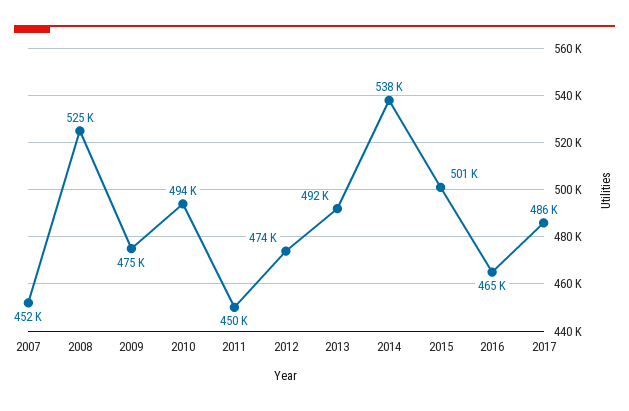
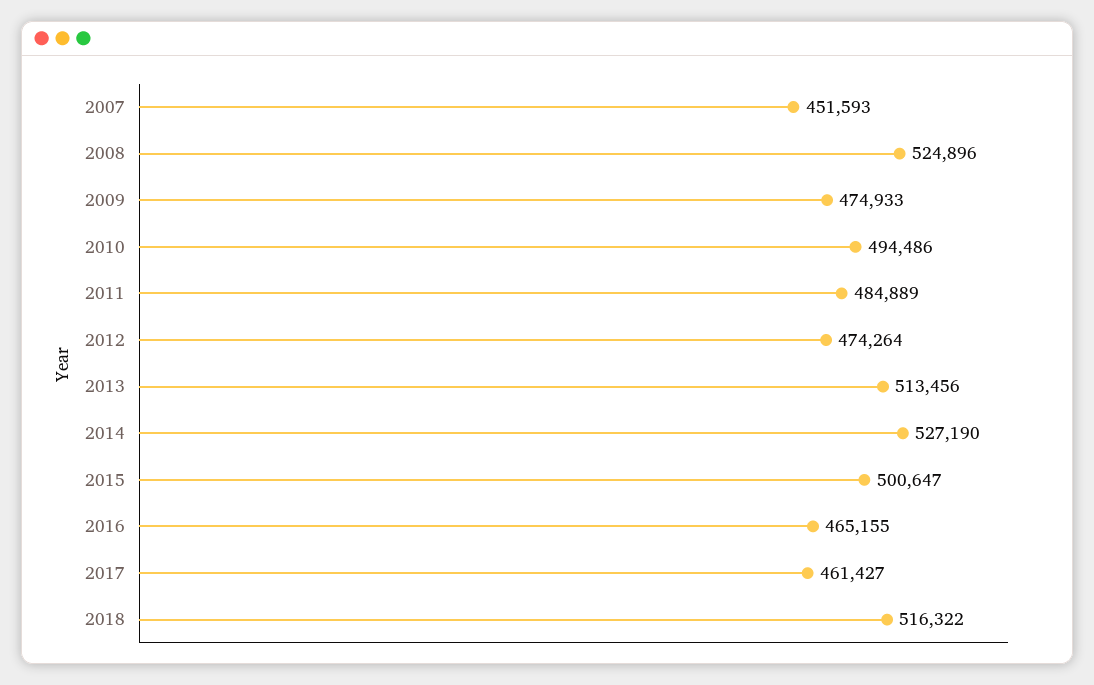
2011: 450000 -> 484889
2013: 492000 -> 513456
2014: 538000 -> 527190
2017: 486000 -> 461427
2018: none -> 516322

